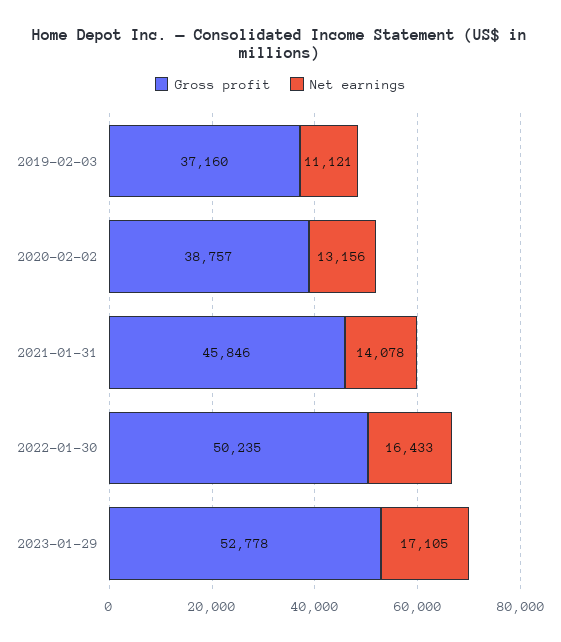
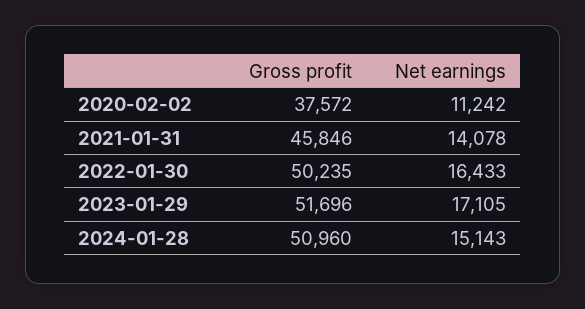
Gross profit, 2019-02-03: 37160 -> none
Net earnings, 2019-02-03: 11121 -> none
Gross profit, 2020-02-02: 38757 -> 37572
Net earnings, 2020-02-02: 13156 -> 11242
Gross profit, 2023-01-29: 52778 -> 51696
Gross profit, 2024-01-28: none -> 50960
Net earnings, 2024-01-28: none -> 15143

